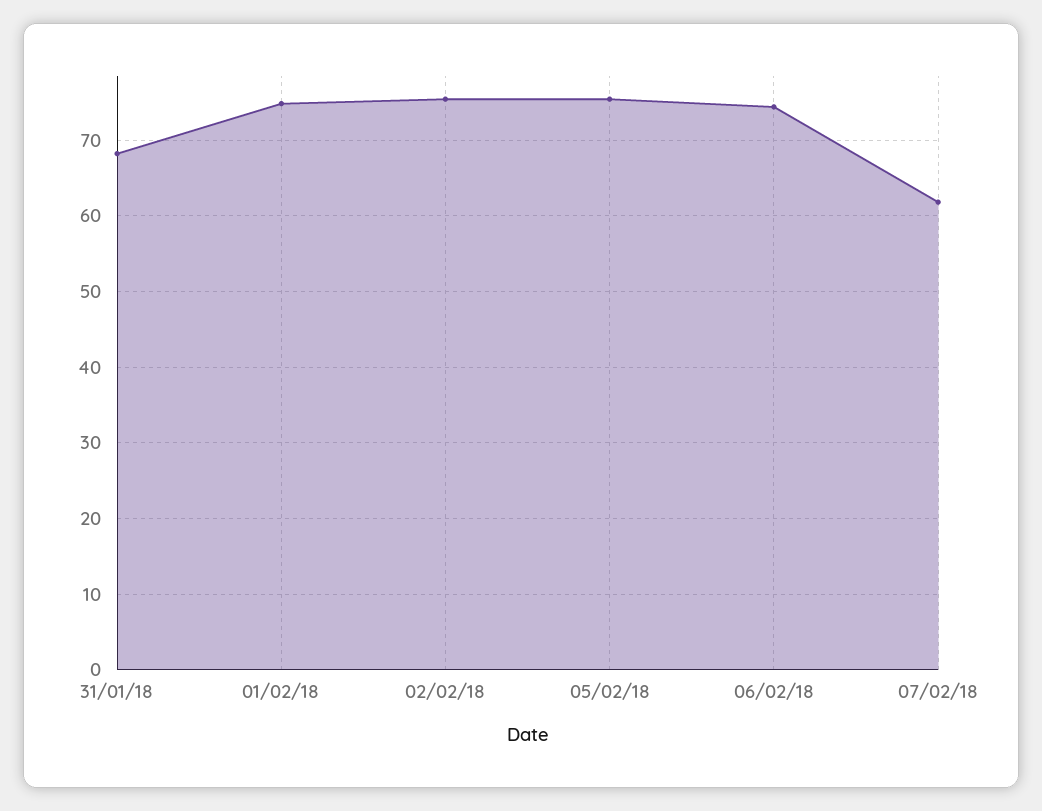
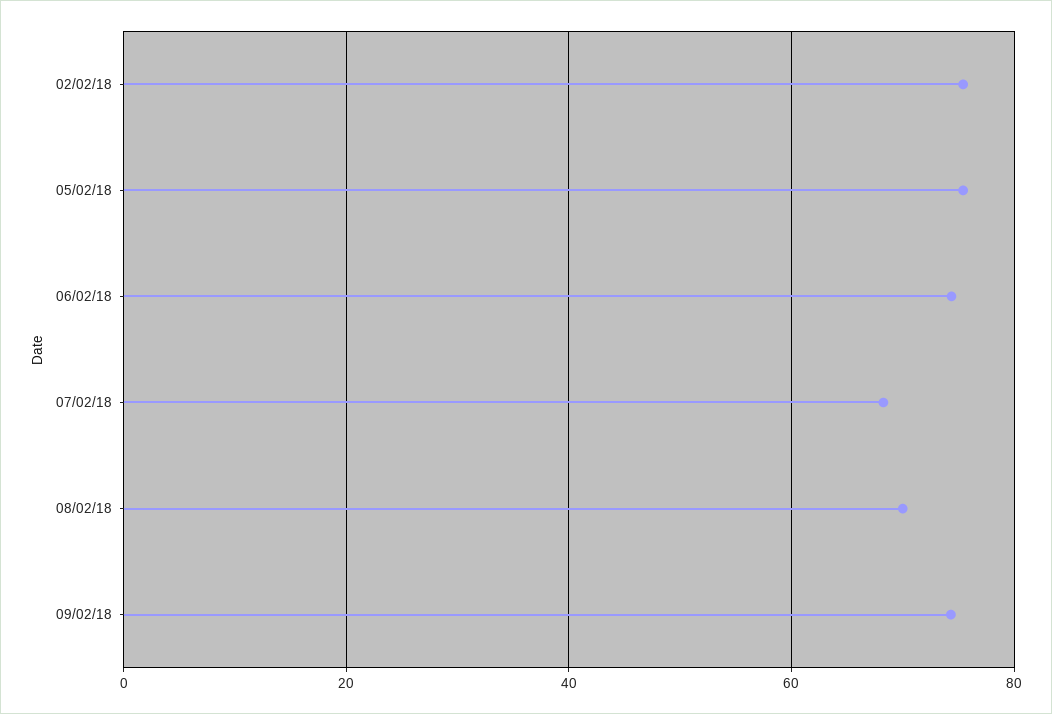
31/01/18: 68 -> none
01/02/18: 75 -> none
07/02/18: 62 -> 68
08/02/18: none -> 70
09/02/18: none -> 74

